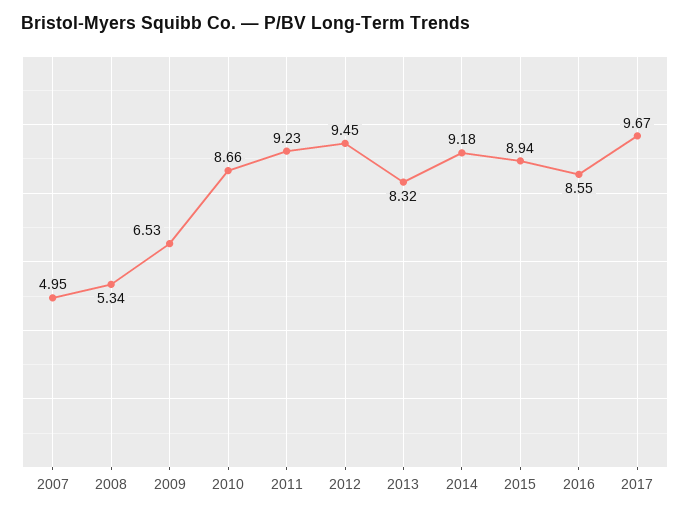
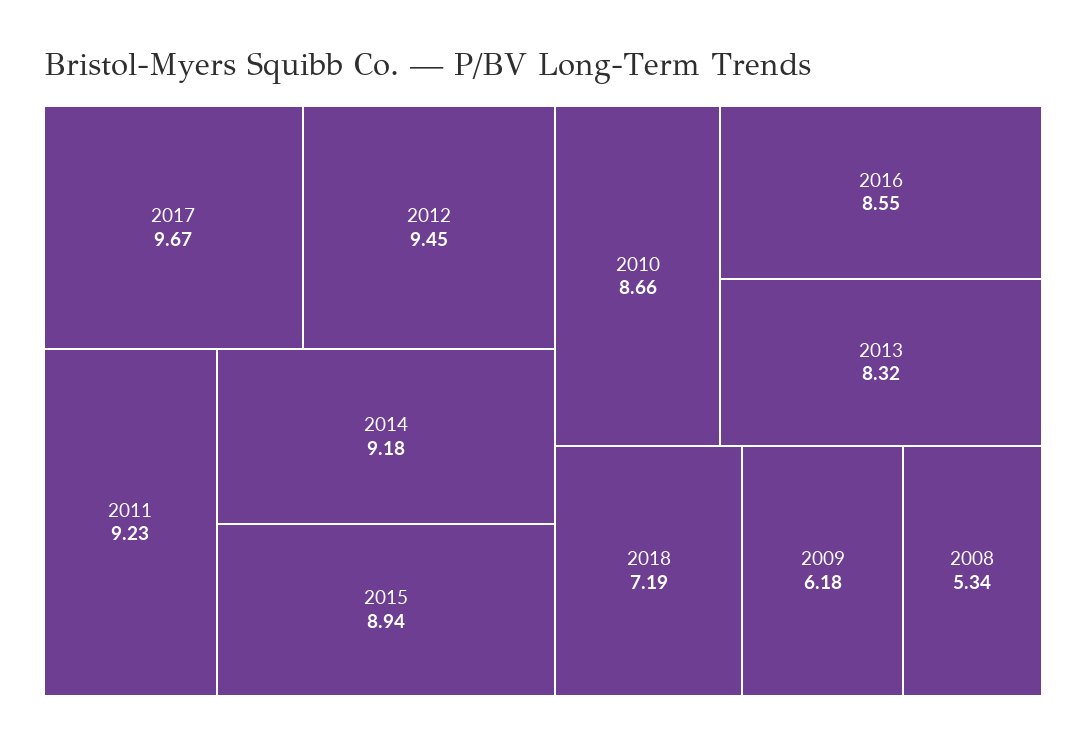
2007: 4.95 -> none
2009: 6.53 -> 6.18
2018: none -> 7.19

